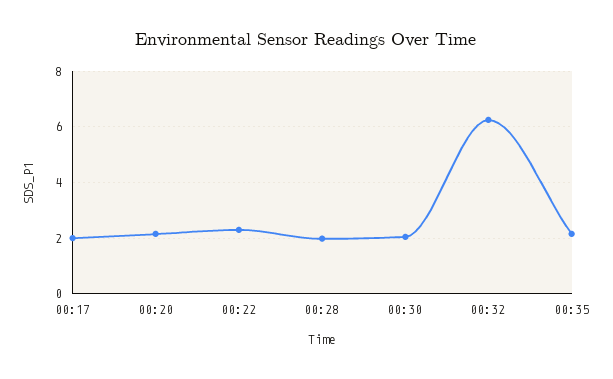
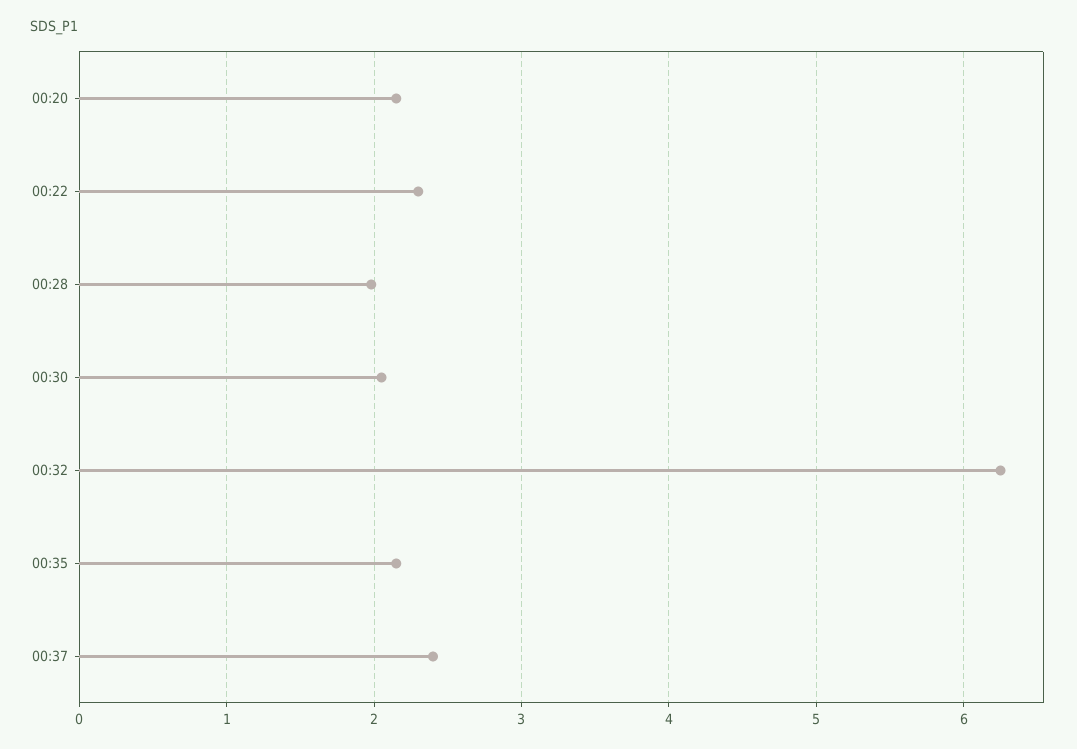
00:17: 2 -> none
00:37: none -> 2.4

